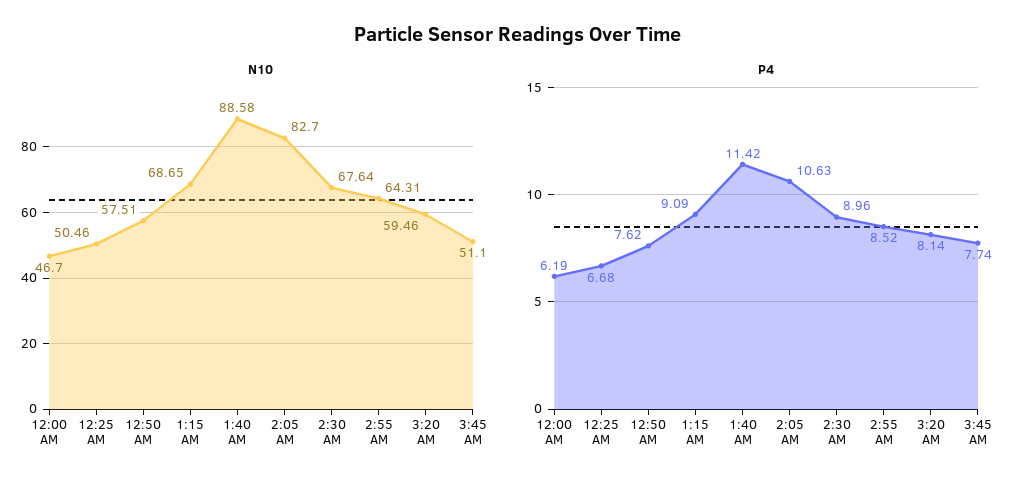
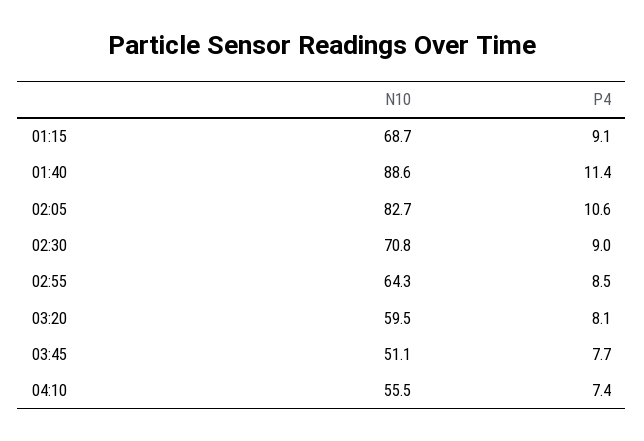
N10, 12:00 AM: 46.7 -> none
N10, 12:25 AM: 50.46 -> none
N10, 12:50 AM: 57.51 -> none
N10, 2:30 AM: 67.64 -> 70.8
P4, 12:00 AM: 6.19 -> none
P4, 12:25 AM: 6.68 -> none
P4, 12:50 AM: 7.62 -> none
N10, 04:10: none -> 55.5
P4, 04:10: none -> 7.4

